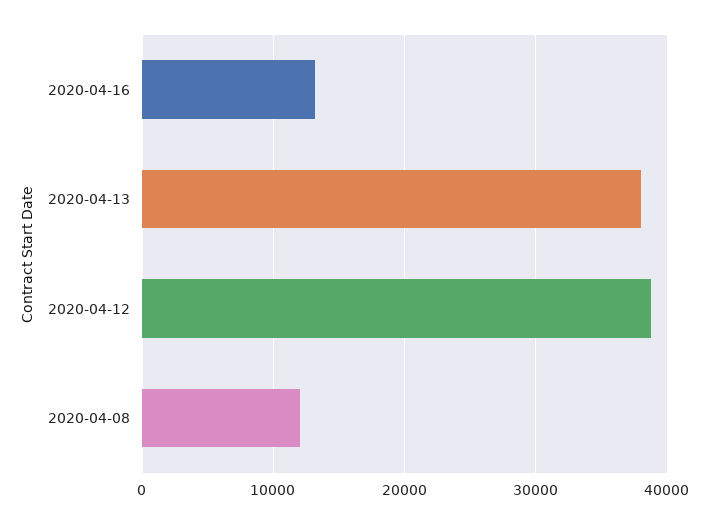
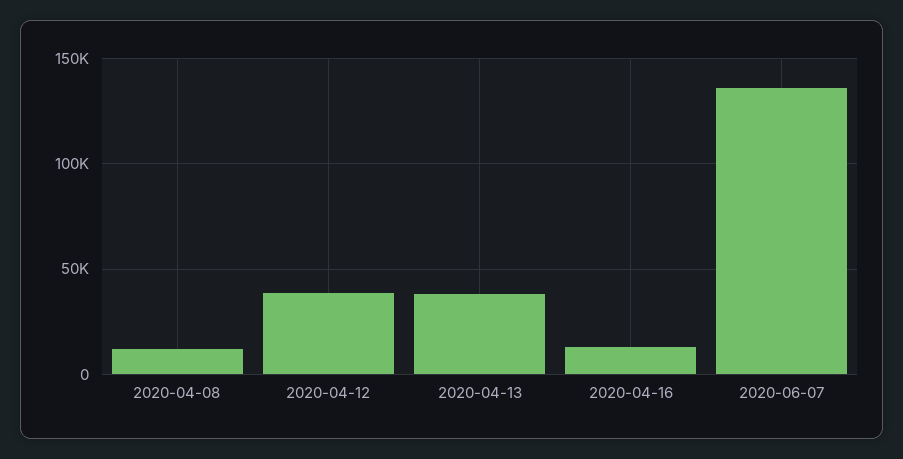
2020-06-07: none -> 135000

